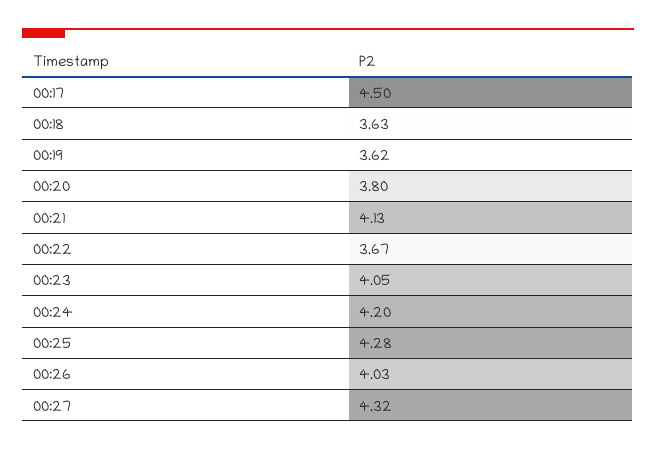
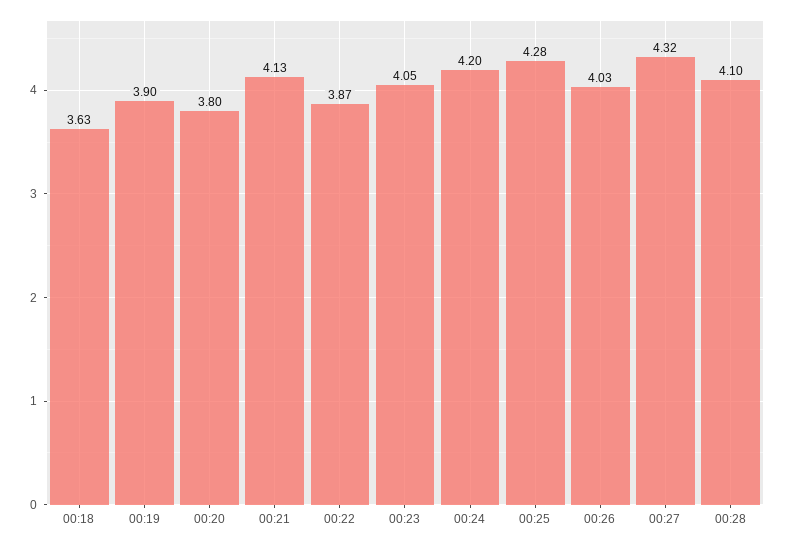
00:17: 4.5 -> none
00:19: 3.62 -> 3.9
00:22: 3.67 -> 3.87
00:28: none -> 4.1

